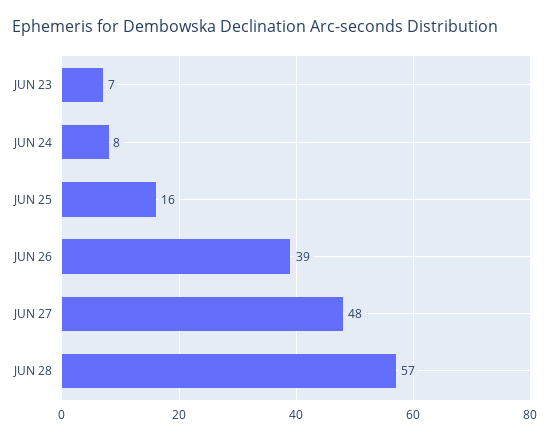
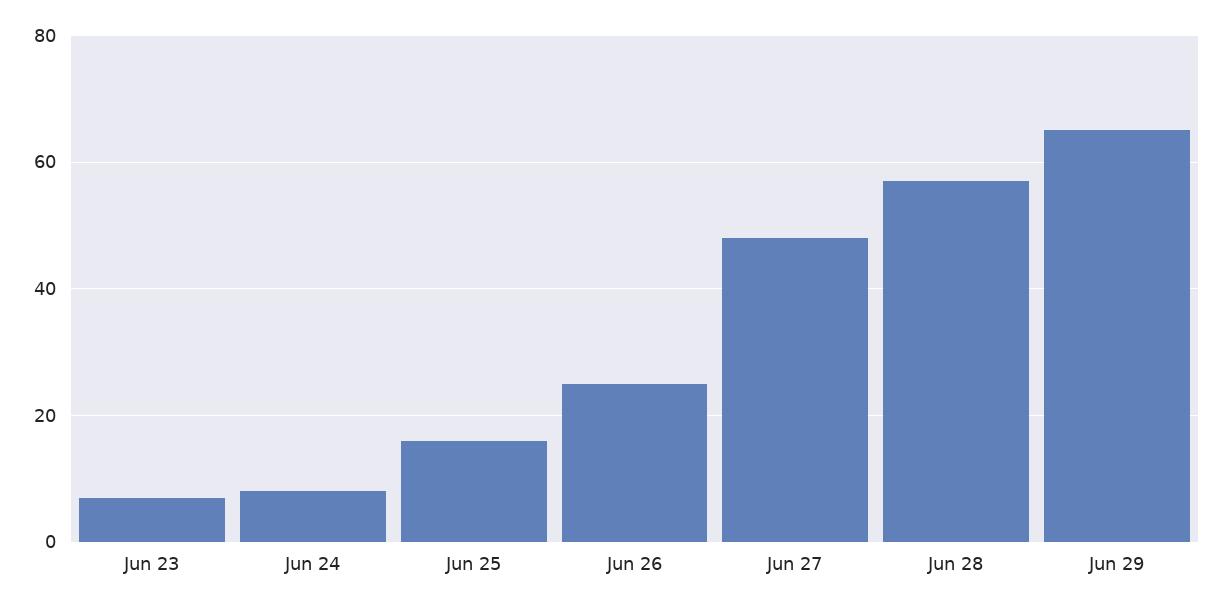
JUN 26: 39 -> 25
Jun 29: none -> 65

